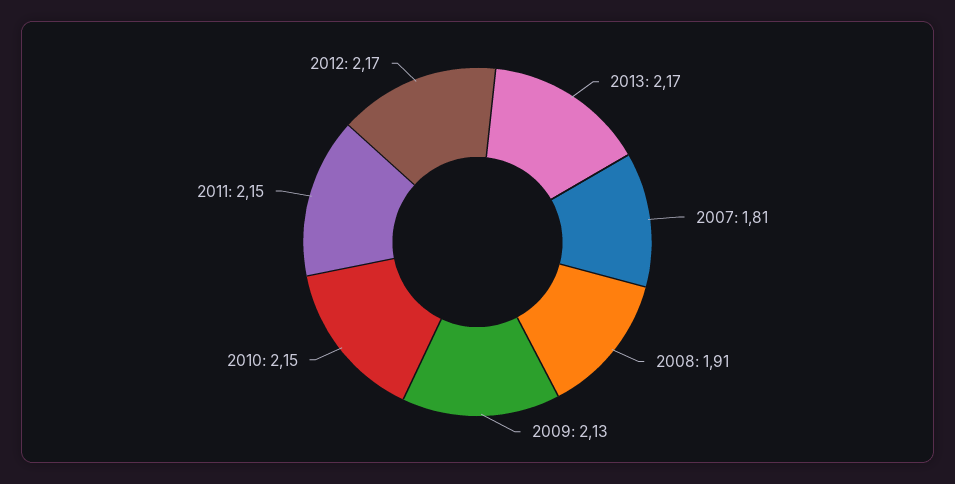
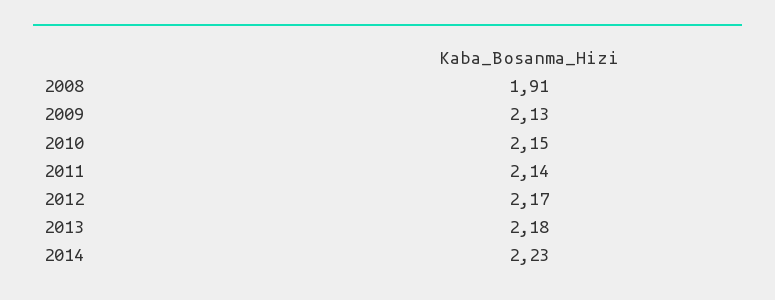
2013: 2.17 -> 2.18
2007: 1.81 -> none
2011: 2.15 -> 2.14
2014: none -> 2.23

